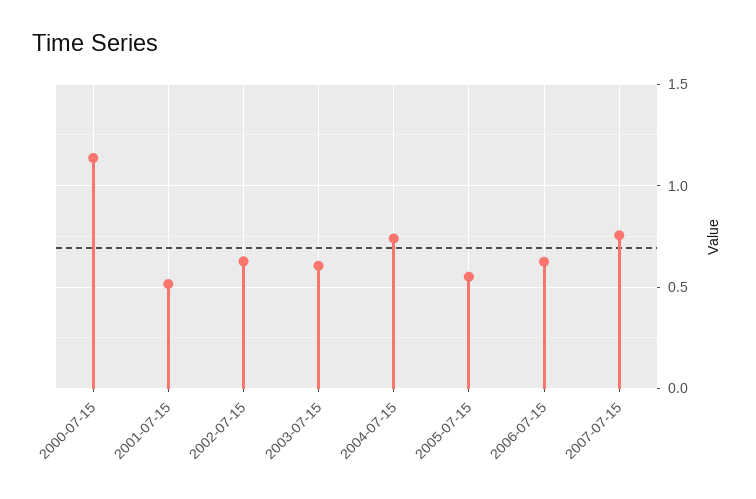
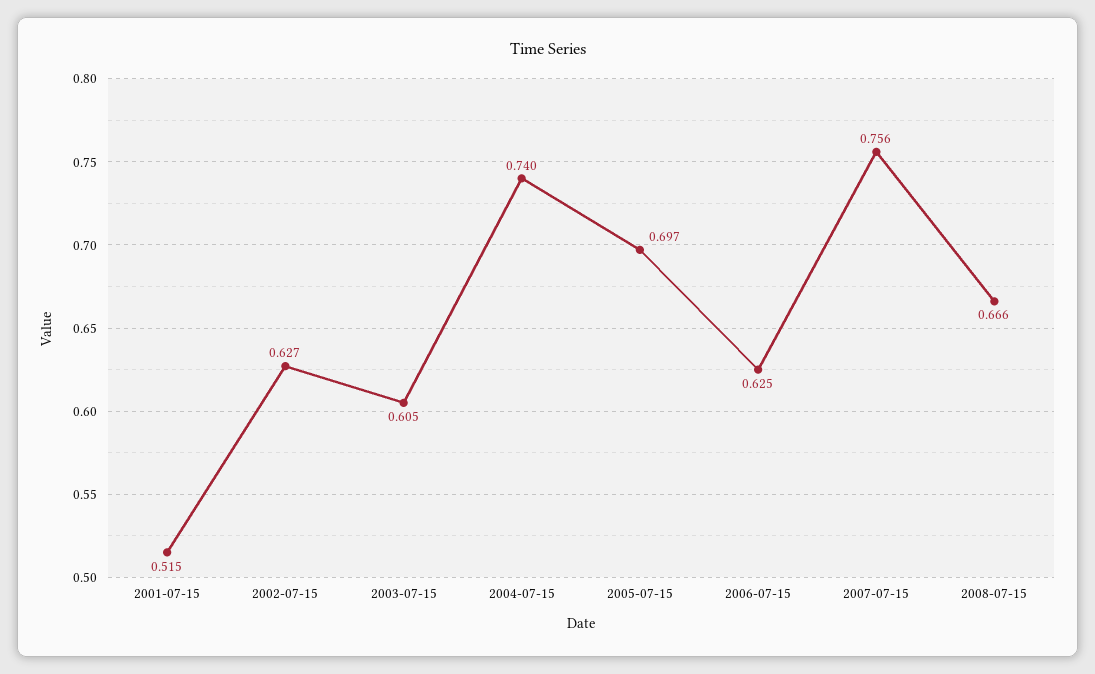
2000-07-15: 1.15 -> none
2005-07-15: 0.55 -> 0.697
2008-07-15: none -> 0.666

